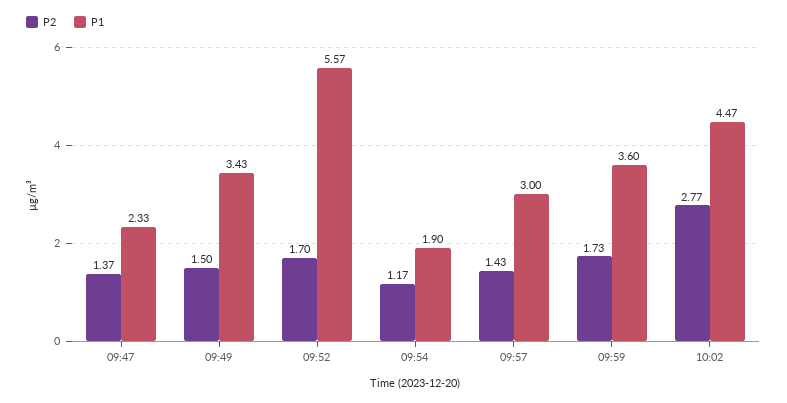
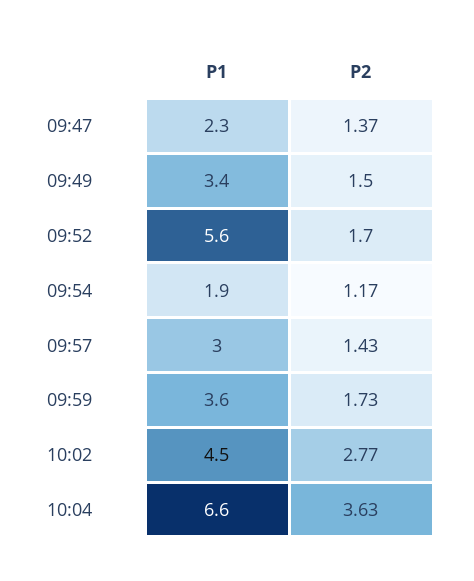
P1, 10:04: none -> 6.6
P2, 10:04: none -> 3.63

